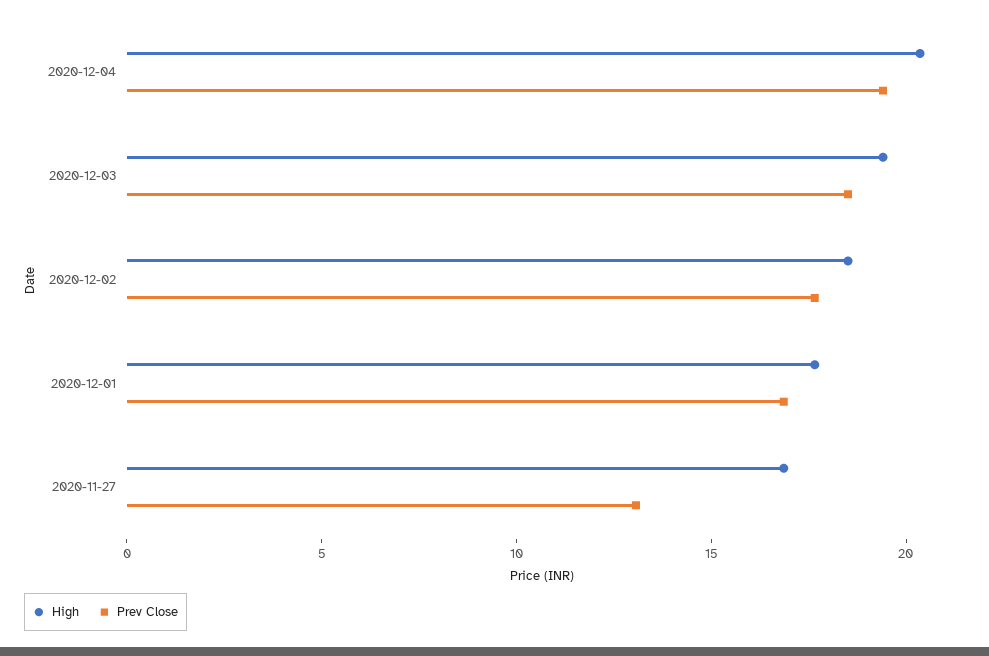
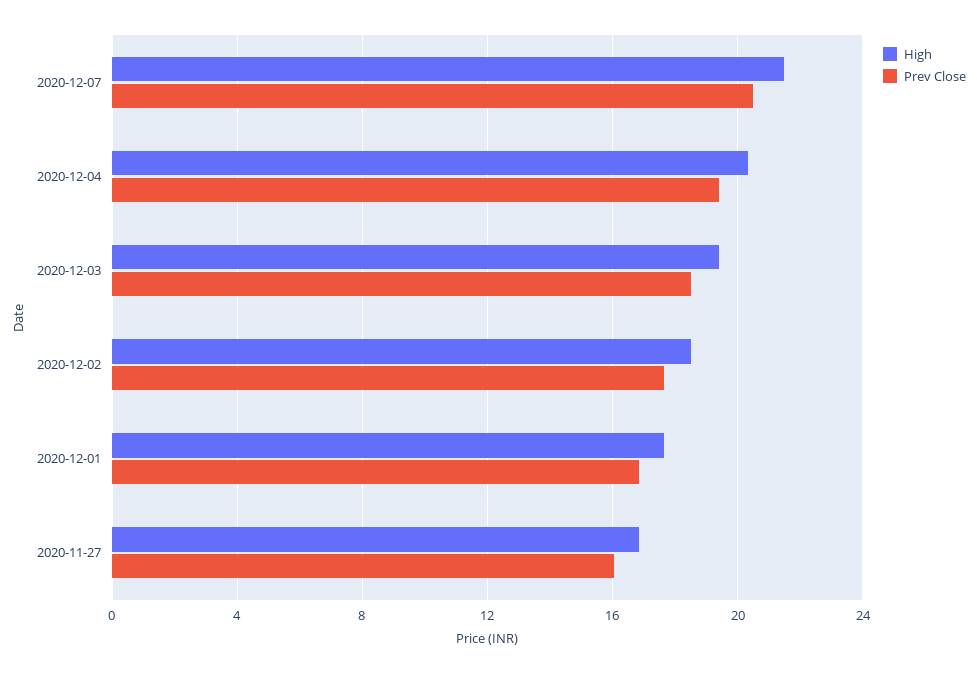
Prev Close, 2020-11-27: 13 -> 16
High, 2020-12-07: none -> 21.5
Prev Close, 2020-12-07: none -> 20.5

